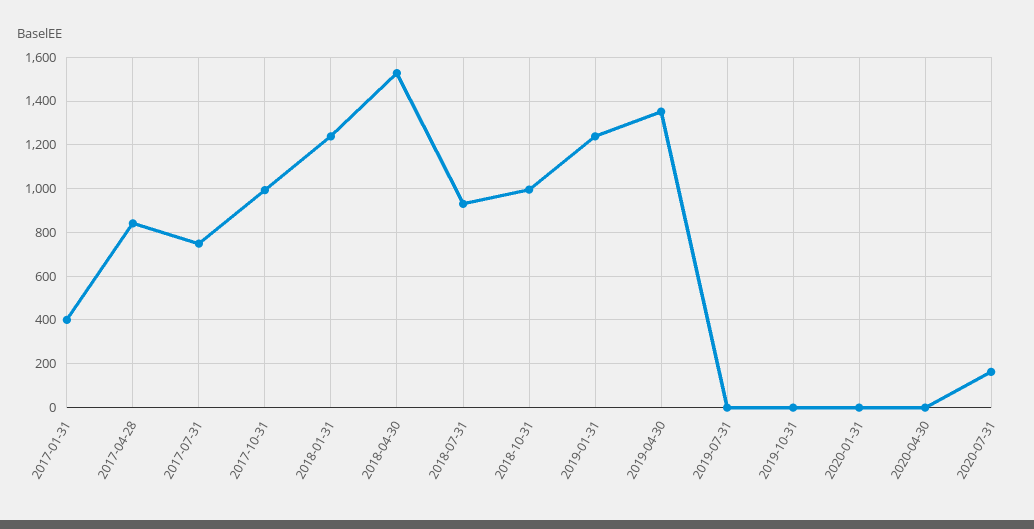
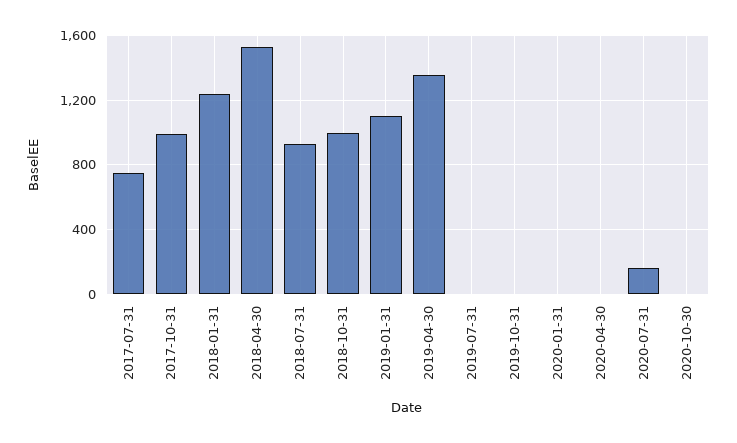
2017-01-31: 400 -> none
2017-04-28: 850 -> none
2019-01-31: 1250 -> 1100
2020-10-30: none -> 0

